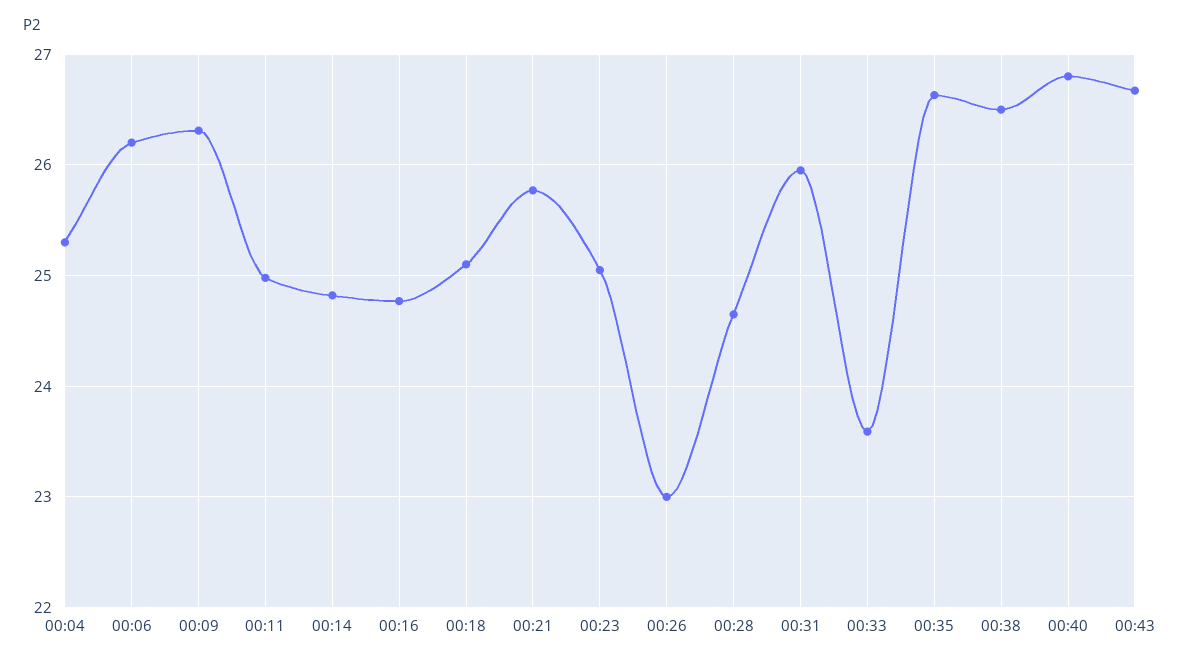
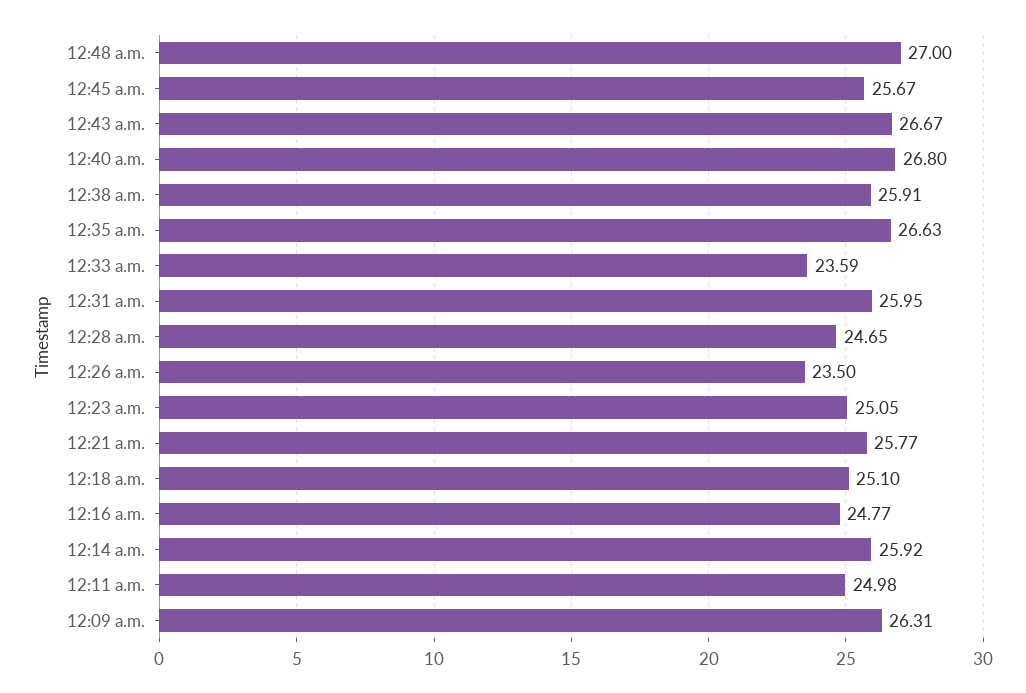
00:04: 25.3 -> none
00:06: 26.2 -> none
00:14: 24.8 -> 25.92
00:26: 23 -> 23.5
00:38: 26.5 -> 25.91
12:48 a.m.: none -> 27
12:45 a.m.: none -> 25.67

